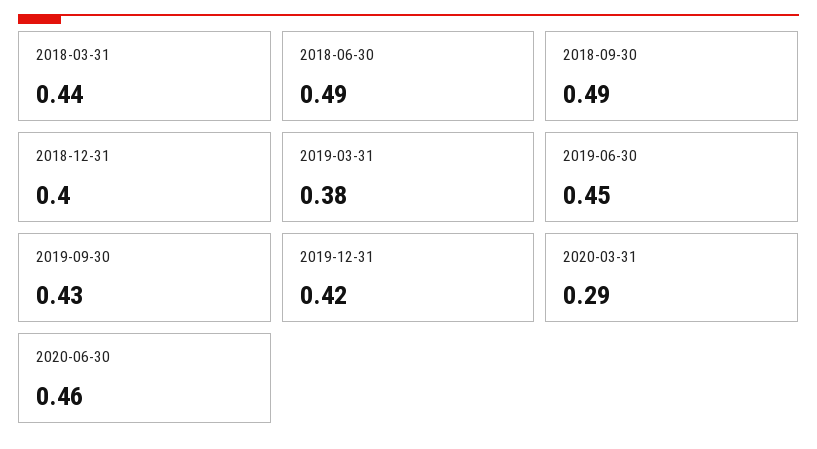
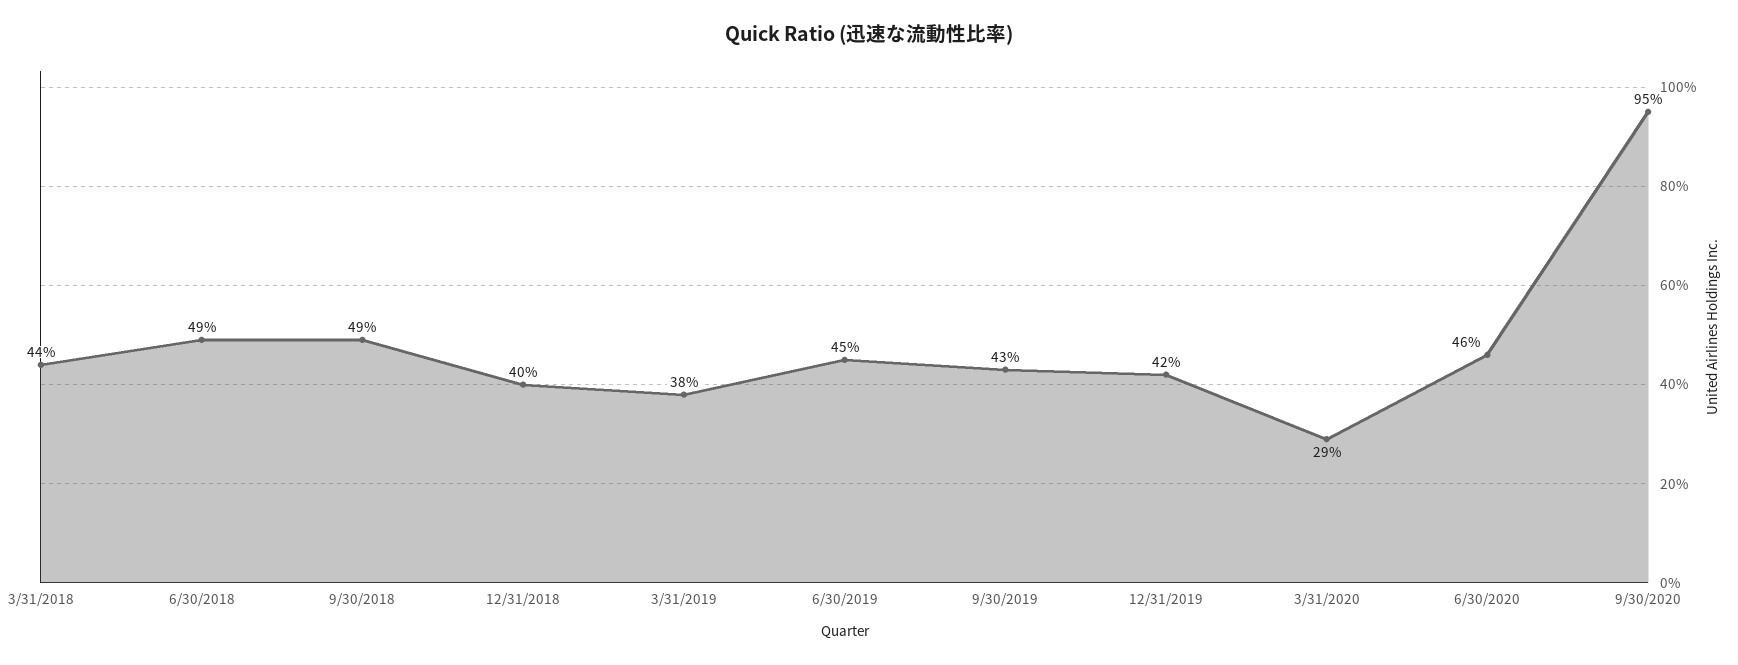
9/30/2020: none -> 0.95

